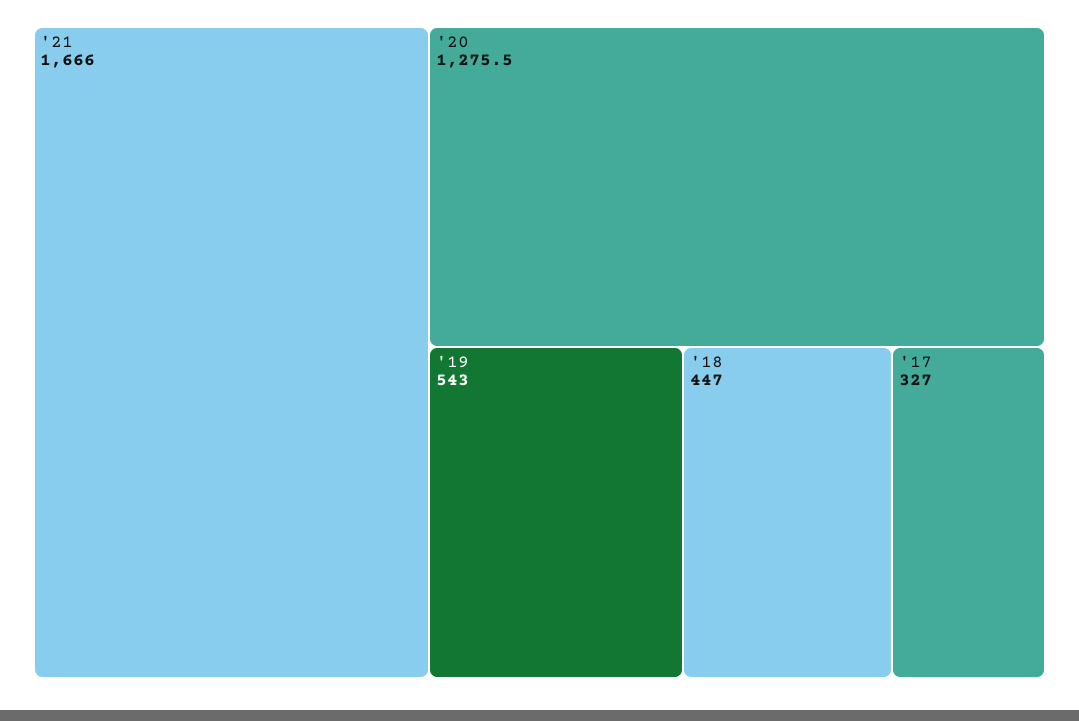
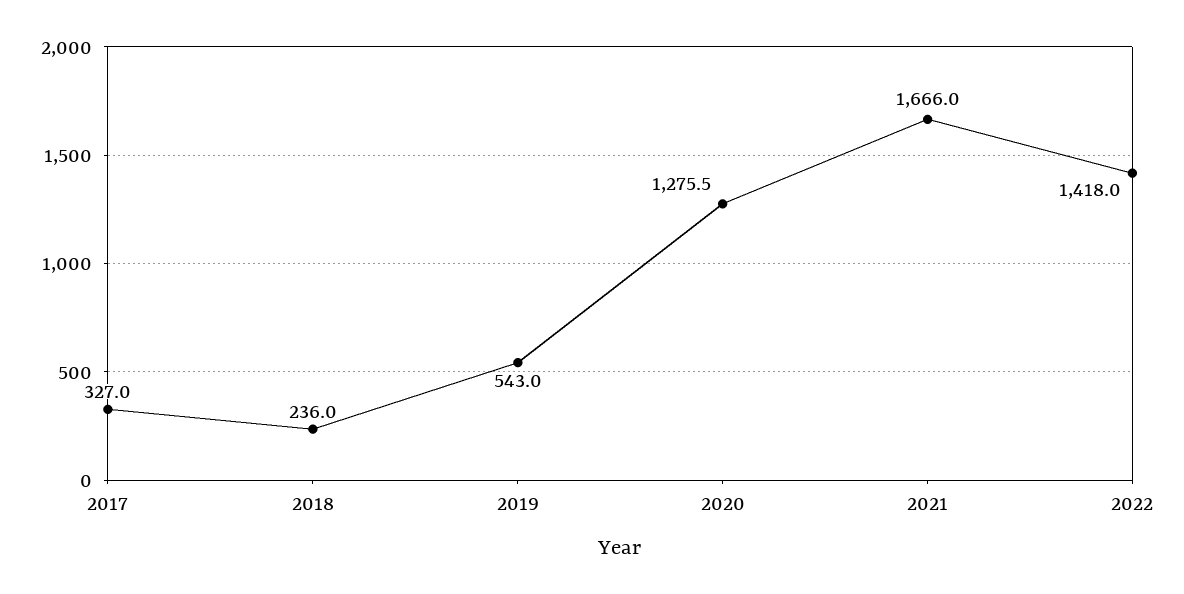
'18: 447 -> 236
2022: none -> 1418

